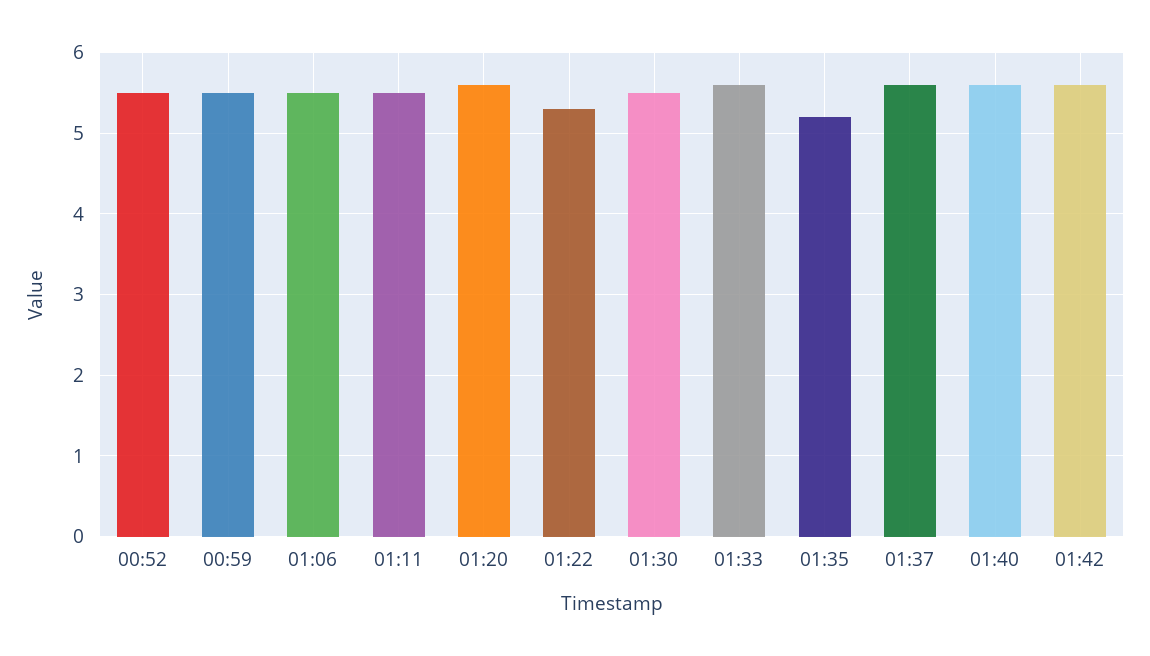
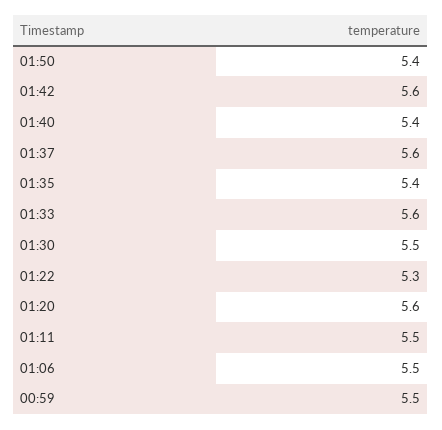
00:52: 5.5 -> none
01:35: 5.2 -> 5.4
01:40: 5.6 -> 5.4
01:50: none -> 5.4

